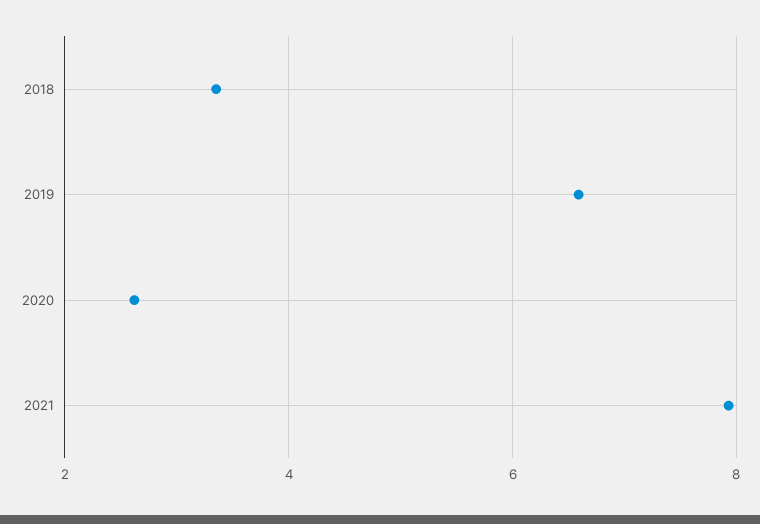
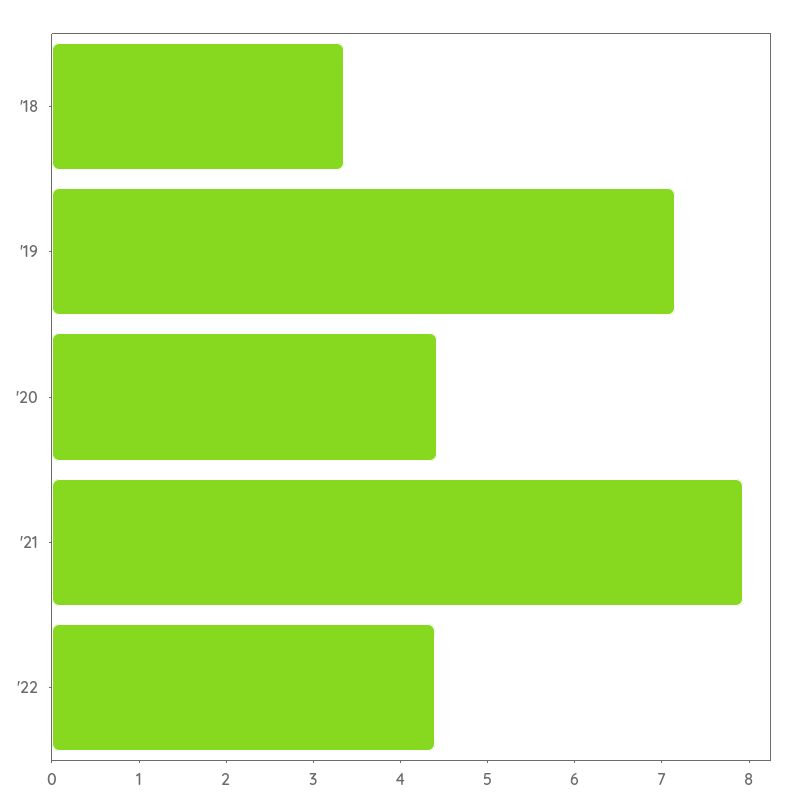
2019: 6.6 -> 7.2
2020: 2.6 -> 4.4
'22: none -> 4.4

